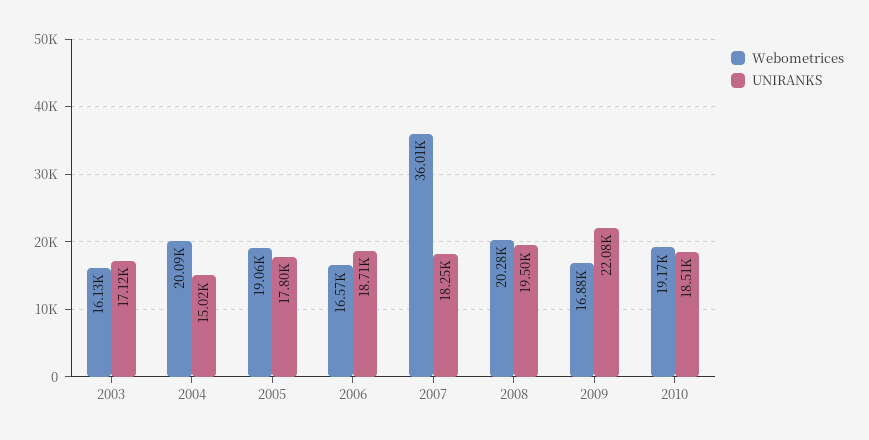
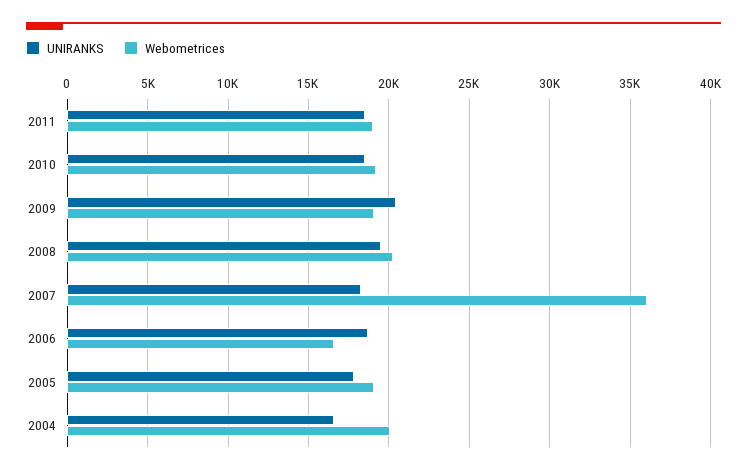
Webometrices, 2003: 16130 -> none
UNIRANKS, 2003: 17120 -> none
UNIRANKS, 2004: 15020 -> 16500
Webometrices, 2009: 16880 -> 19000
UNIRANKS, 2009: 22080 -> 20500
UNIRANKS, 2011: none -> 18500
Webometrices, 2011: none -> 19000

